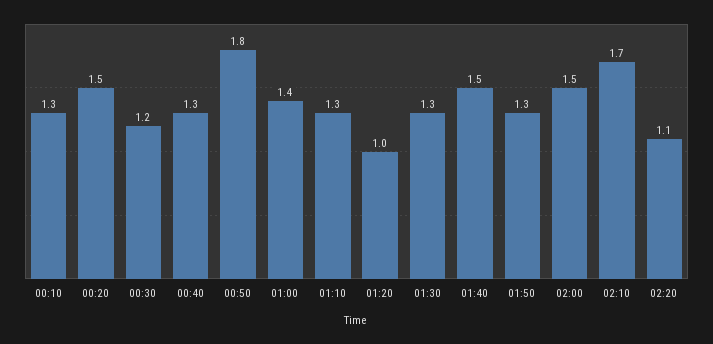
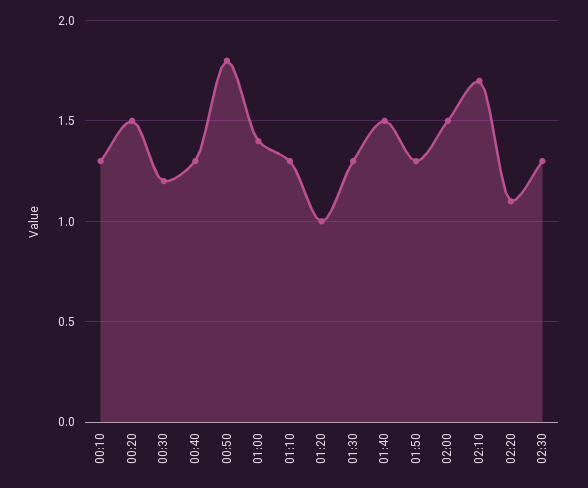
02:30: none -> 1.3

